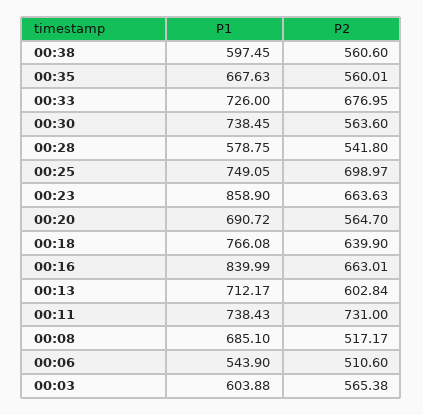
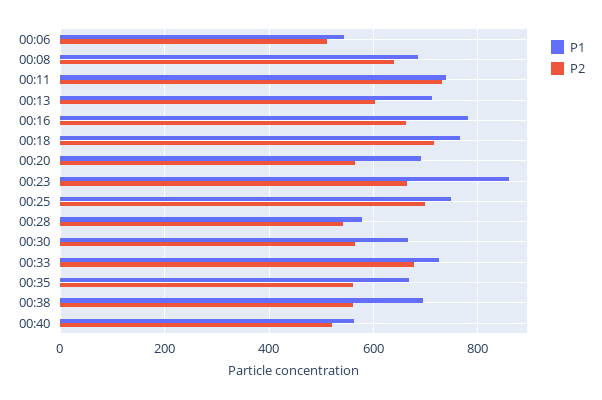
P1, 00:38: 597.45 -> 700
P1, 00:30: 738.45 -> 660
P2, 00:18: 639.9 -> 720
P1, 00:16: 839.99 -> 780
P2, 00:08: 517.17 -> 640
P1, 00:03: 603.88 -> none
P2, 00:03: 565.38 -> none
P1, 00:40: none -> 560
P2, 00:40: none -> 520

